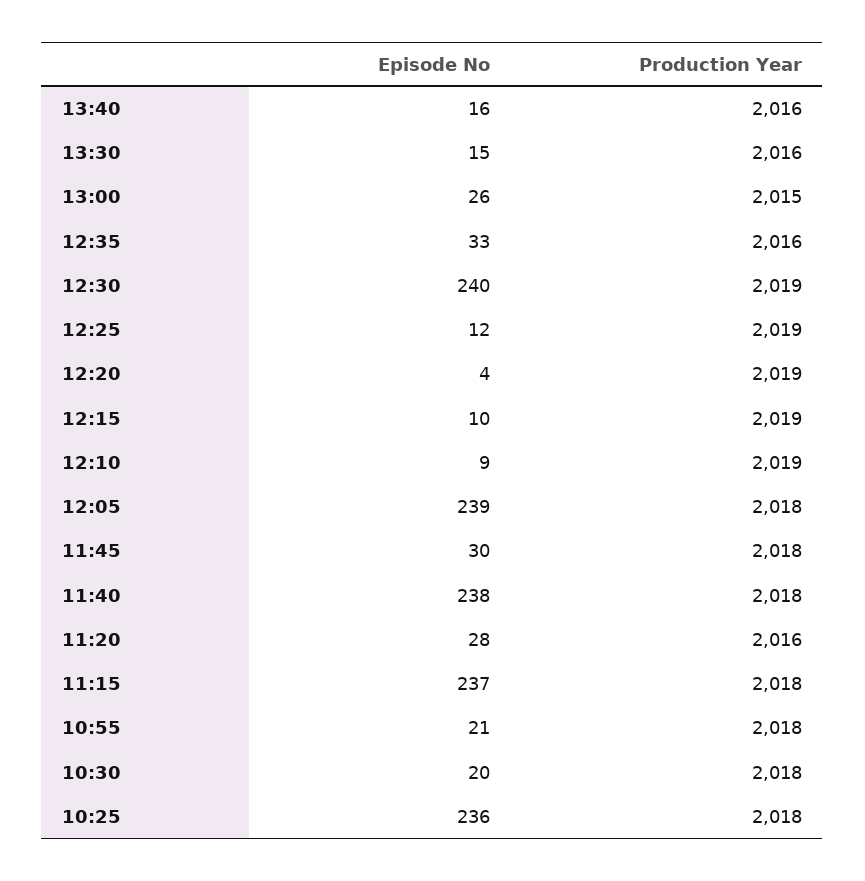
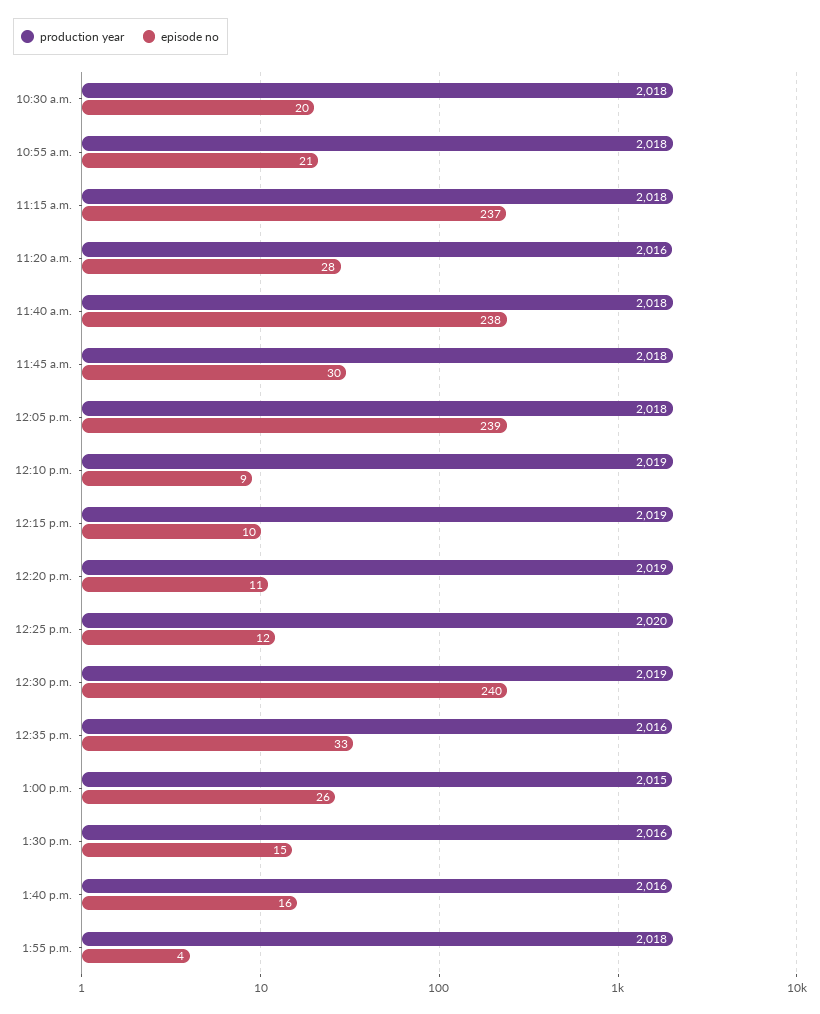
Production Year, 12:25: 2019 -> 2020
Episode No, 12:20: 4 -> 11
Episode No, 10:25: 236 -> none
Production Year, 10:25: 2018 -> none
Production Year, 1:55 p.m.: none -> 2018
Episode No, 1:55 p.m.: none -> 4

